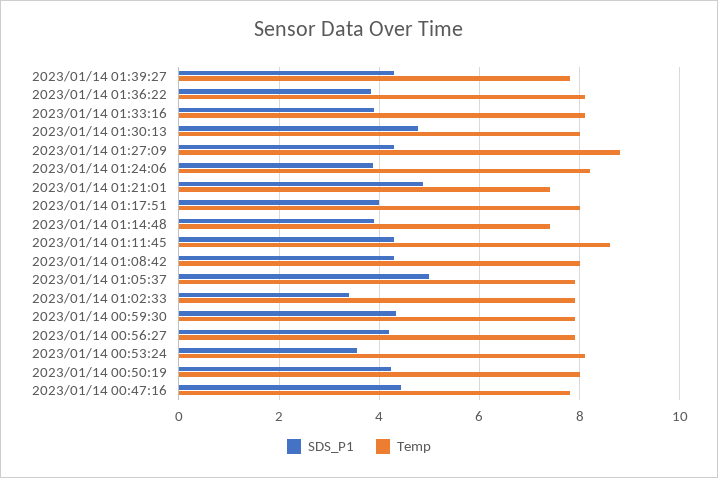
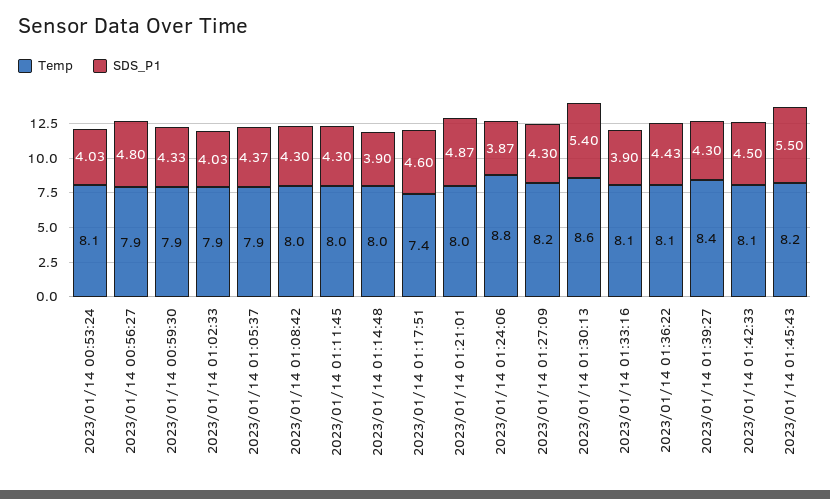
Temp, 2023/01/14 01:39:27: 7.8 -> 8.4
SDS_P1, 2023/01/14 01:36:22: 3.8 -> 4.43
SDS_P1, 2023/01/14 01:30:13: 4.8 -> 5.4
Temp, 2023/01/14 01:30:13: 8 -> 8.6
Temp, 2023/01/14 01:27:09: 8.8 -> 8.2
Temp, 2023/01/14 01:24:06: 8.2 -> 8.8
Temp, 2023/01/14 01:21:01: 7.4 -> 8
SDS_P1, 2023/01/14 01:17:51: 4 -> 4.6
Temp, 2023/01/14 01:17:51: 8 -> 7.4
Temp, 2023/01/14 01:14:48: 7.4 -> 8
Temp, 2023/01/14 01:11:45: 8.6 -> 8
SDS_P1, 2023/01/14 01:05:37: 5 -> 4.37
SDS_P1, 2023/01/14 01:02:33: 3.4 -> 4.03
SDS_P1, 2023/01/14 00:56:27: 4.2 -> 4.8
SDS_P1, 2023/01/14 00:53:24: 3.6 -> 4.03
SDS_P1, 2023/01/14 00:50:19: 4.2 -> none
Temp, 2023/01/14 00:50:19: 8 -> none
SDS_P1, 2023/01/14 00:47:16: 4.4 -> none
Temp, 2023/01/14 00:47:16: 7.8 -> none
Temp, 2023/01/14 01:42:33: none -> 8.1
SDS_P1, 2023/01/14 01:42:33: none -> 4.5
Temp, 2023/01/14 01:45:43: none -> 8.2
SDS_P1, 2023/01/14 01:45:43: none -> 5.5

